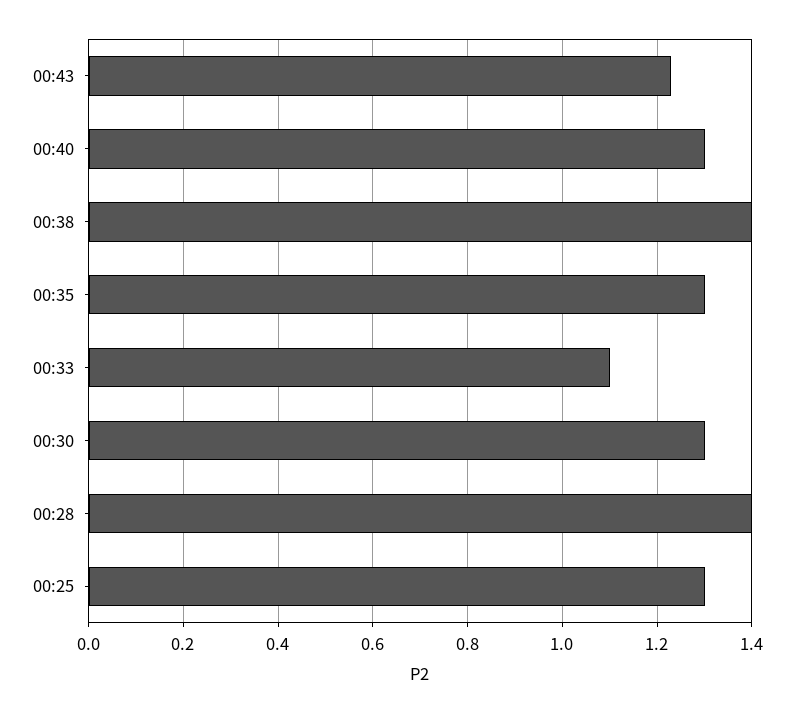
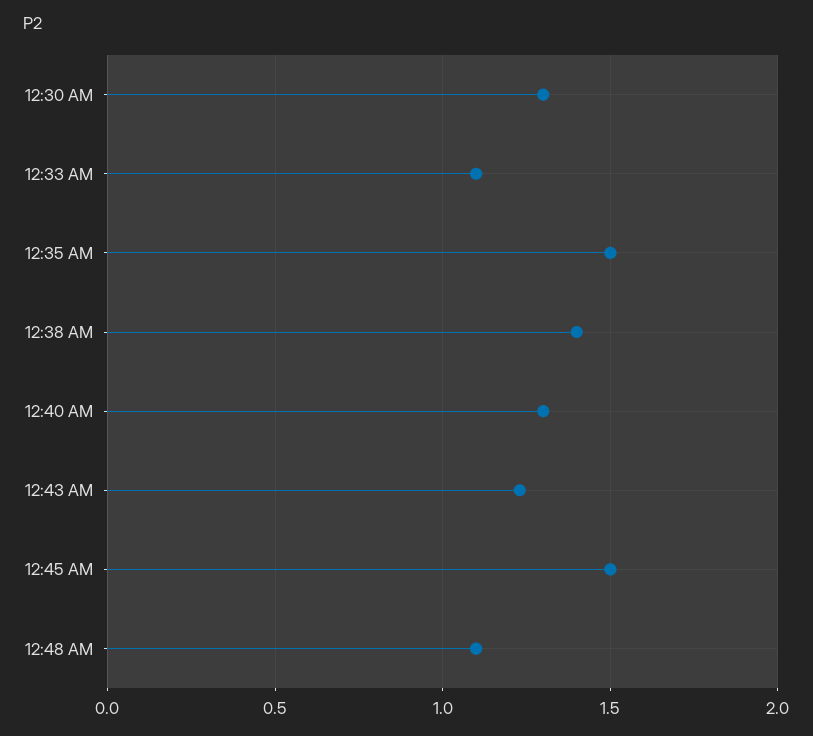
00:35: 1.3 -> 1.5
00:28: 1.4 -> none
00:25: 1.3 -> none
12:45 AM: none -> 1.5
12:48 AM: none -> 1.1

